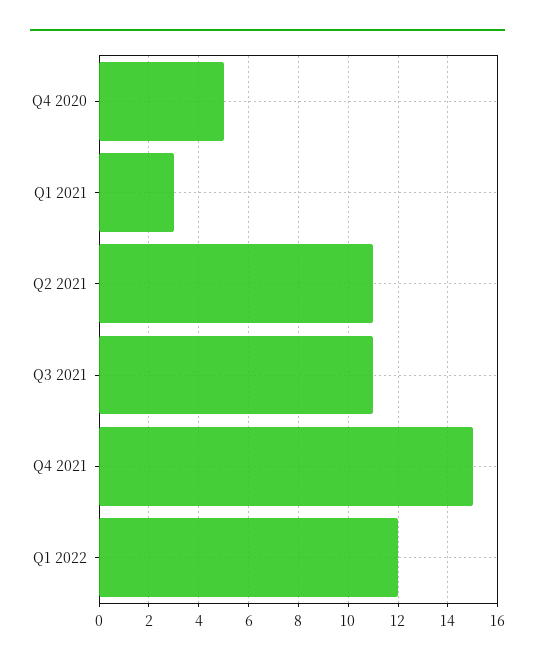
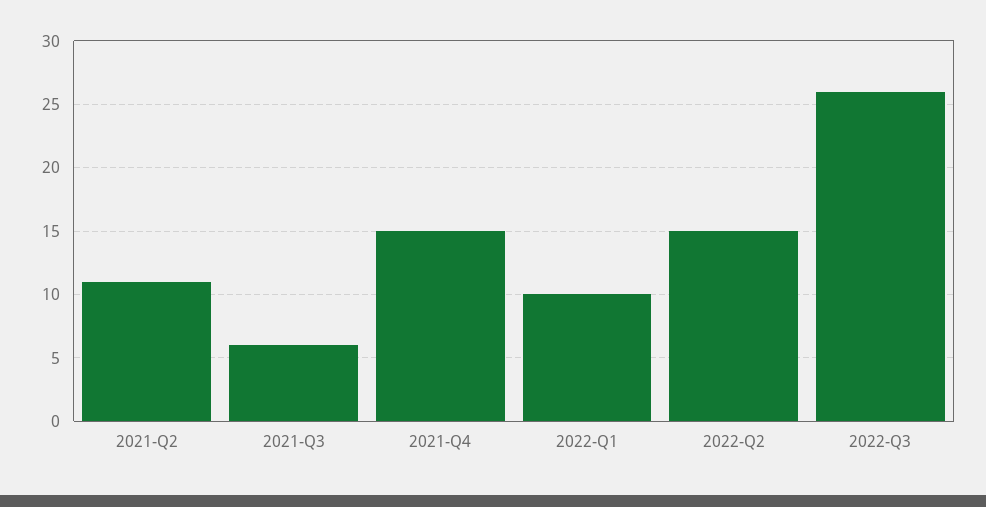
Q4 2020: 5 -> none
Q1 2021: 3 -> none
Q3 2021: 11 -> 6
Q1 2022: 12 -> 10
2022-Q2: none -> 15
2022-Q3: none -> 26

